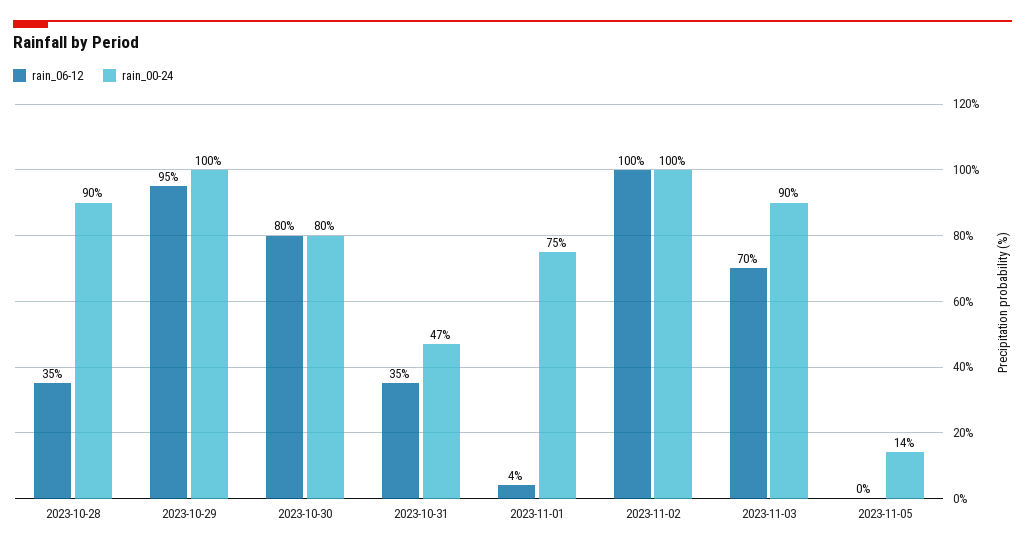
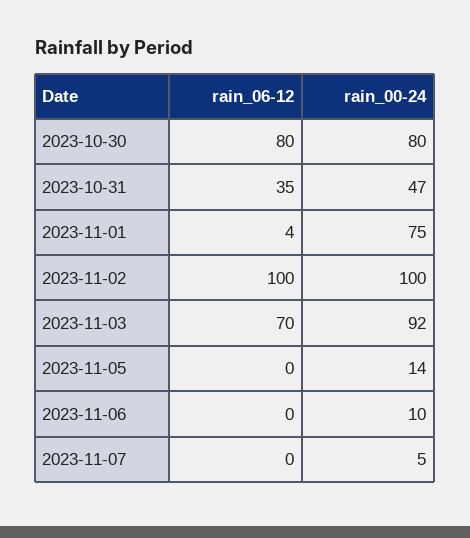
rain_06-12, 2023-10-28: 35 -> none
rain_00-24, 2023-10-28: 90 -> none
rain_06-12, 2023-10-29: 95 -> none
rain_00-24, 2023-10-29: 100 -> none
rain_00-24, 2023-11-03: 90 -> 92
rain_06-12, 2023-11-06: none -> 0
rain_00-24, 2023-11-06: none -> 10
rain_06-12, 2023-11-07: none -> 0
rain_00-24, 2023-11-07: none -> 5

